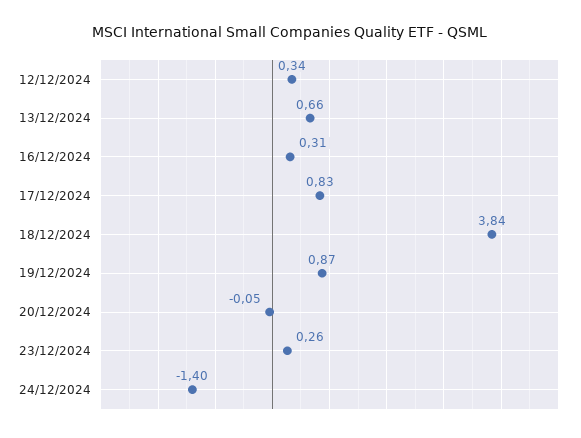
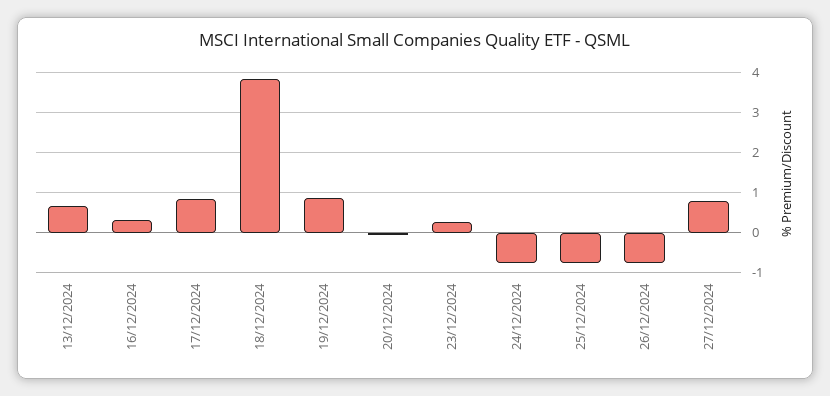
12/12/2024: 0.34 -> none
24/12/2024: -1.4 -> -0.8
25/12/2024: none -> -0.8
26/12/2024: none -> -0.8
27/12/2024: none -> 0.8

